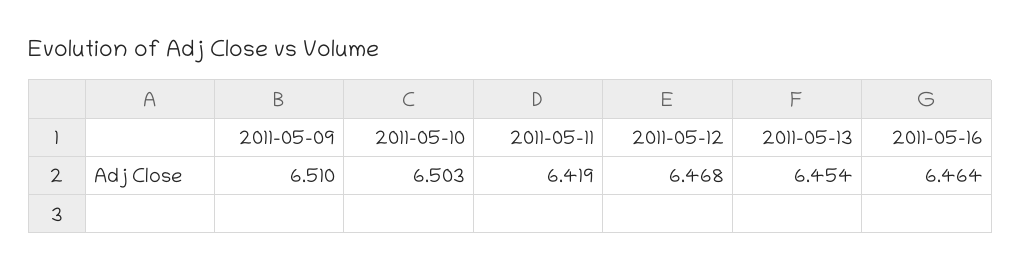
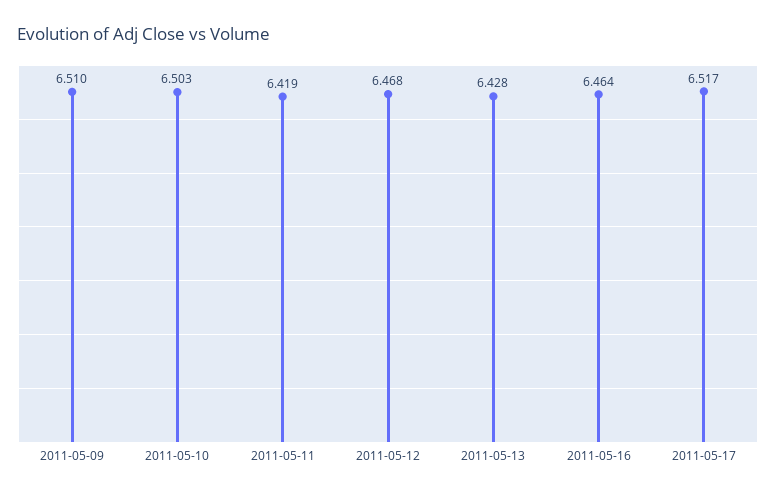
2011-05-13: 6.454 -> 6.428
2011-05-17: none -> 6.517

